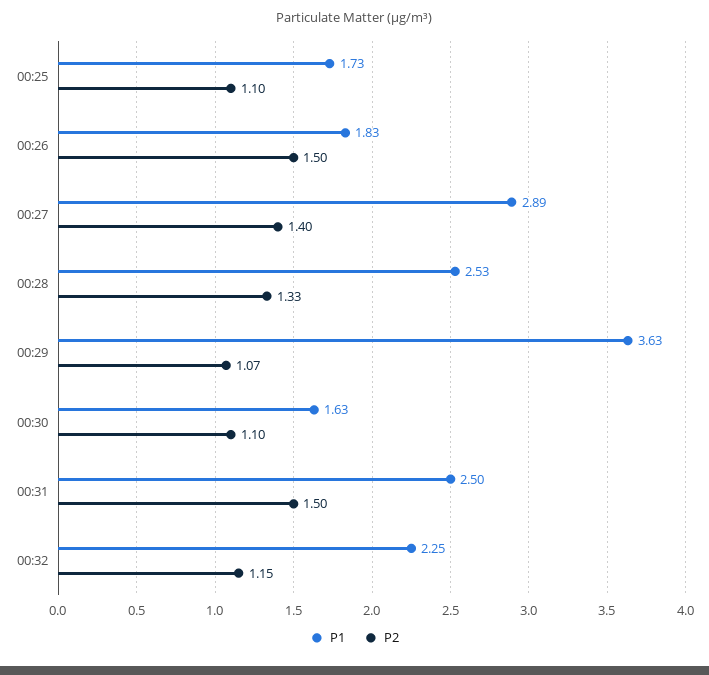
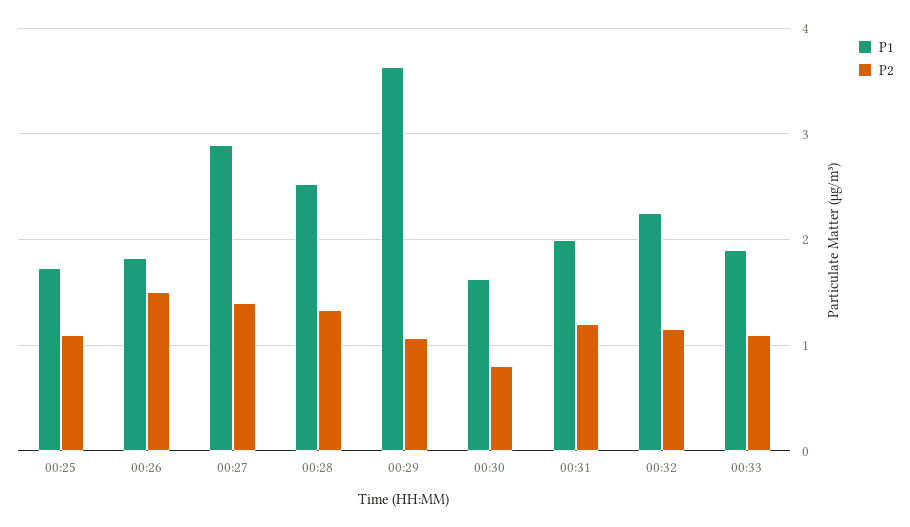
P2, 00:30: 1.1 -> 0.8
P1, 00:31: 2.5 -> 2
P2, 00:31: 1.5 -> 1.2
P1, 00:33: none -> 1.9
P2, 00:33: none -> 1.1

